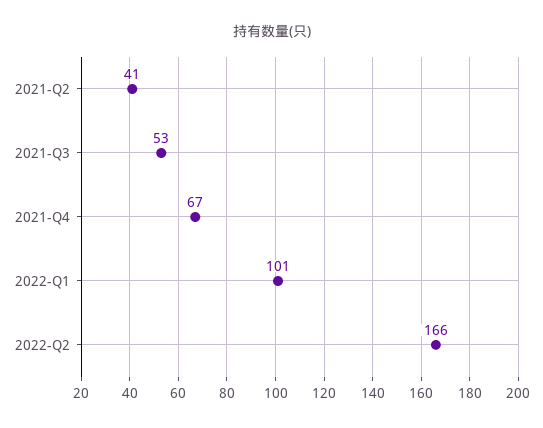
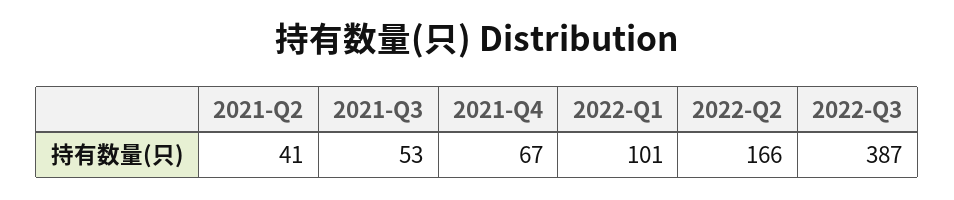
2022-Q3: none -> 387

